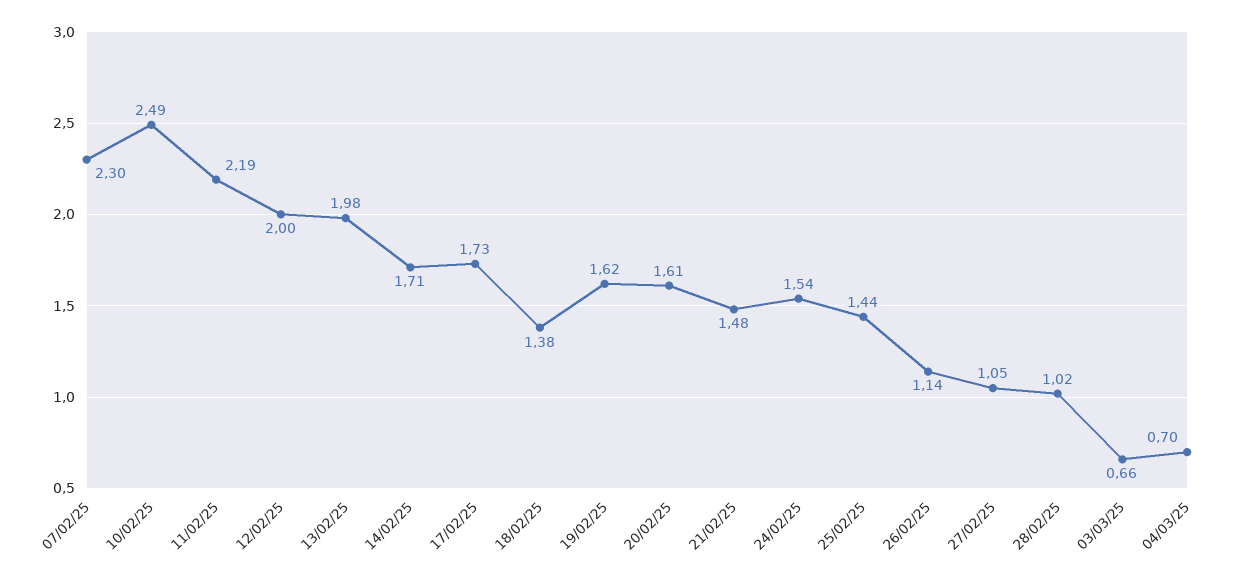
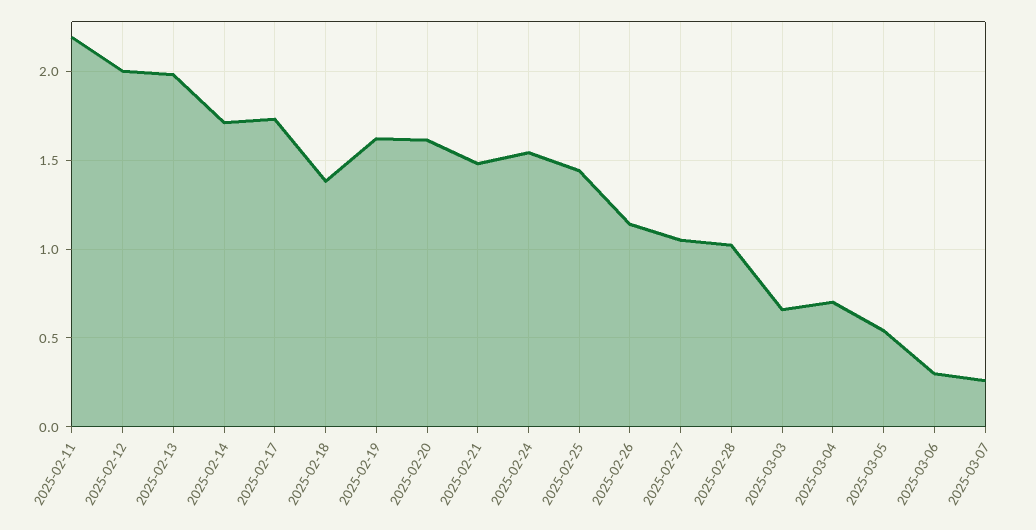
07/02/25: 2.3 -> none
10/02/25: 2.49 -> none
2025-03-05: none -> 0.55
2025-03-06: none -> 0.3
2025-03-07: none -> 0.25

